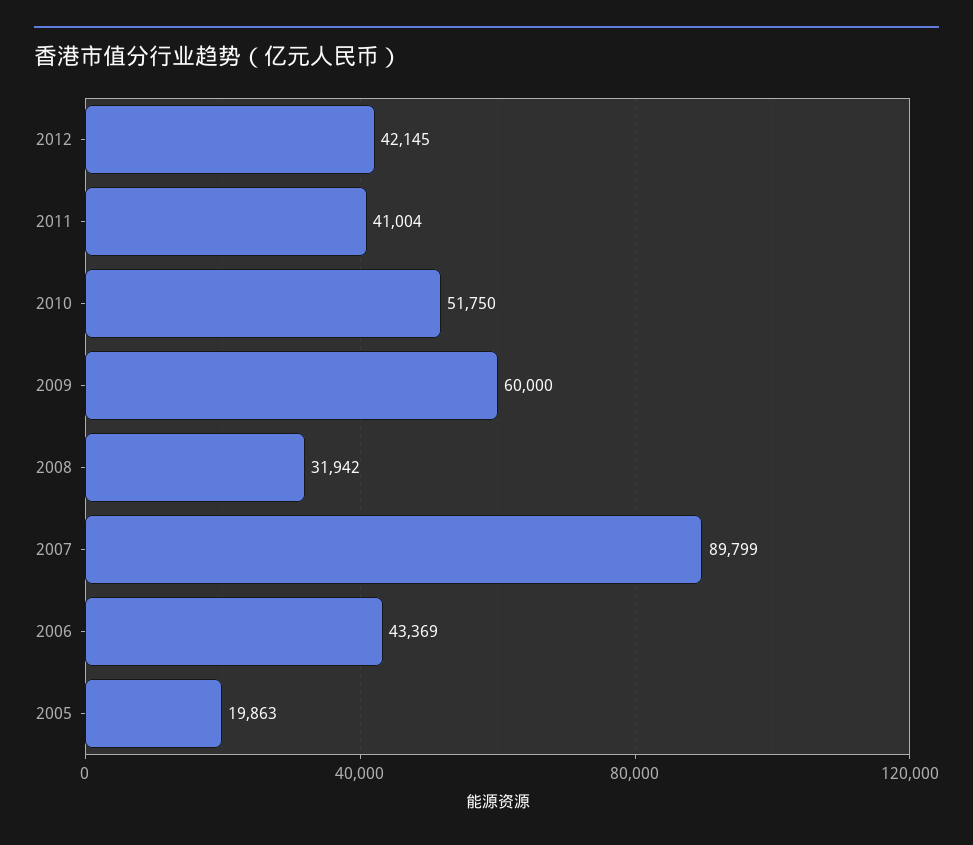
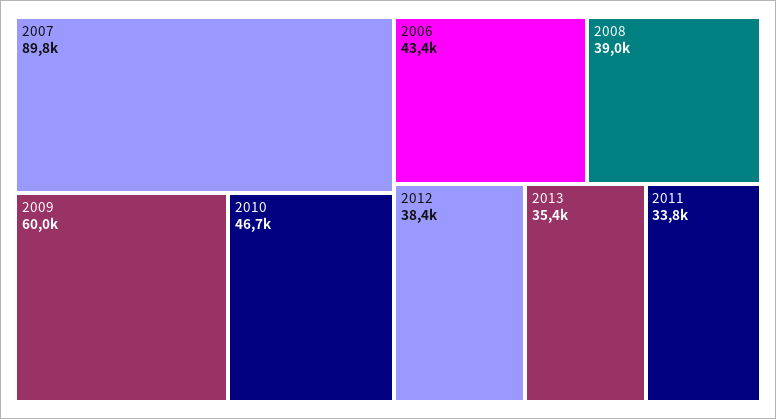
2012: 42145 -> 38400
2011: 41004 -> 33800
2010: 51750 -> 46700
2008: 31942 -> 39000
2005: 19863 -> none
2013: none -> 35400

